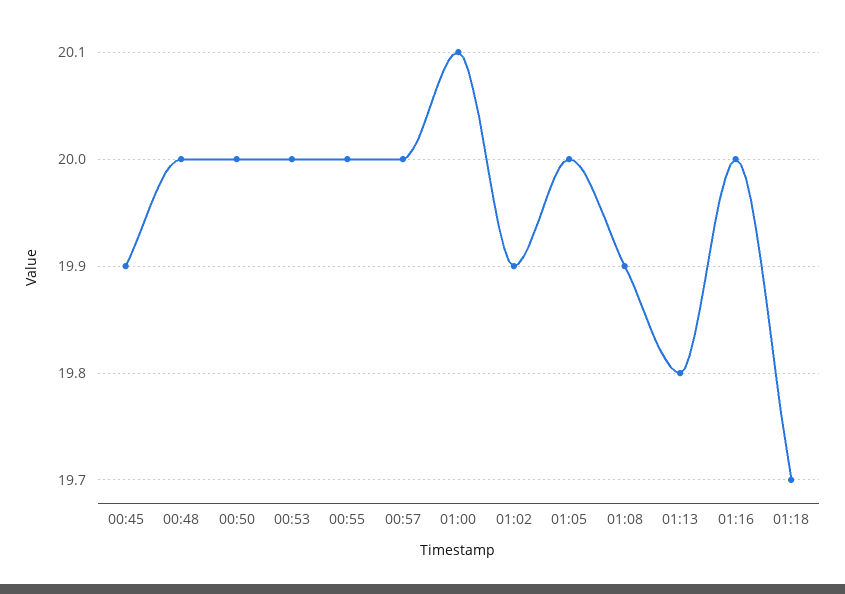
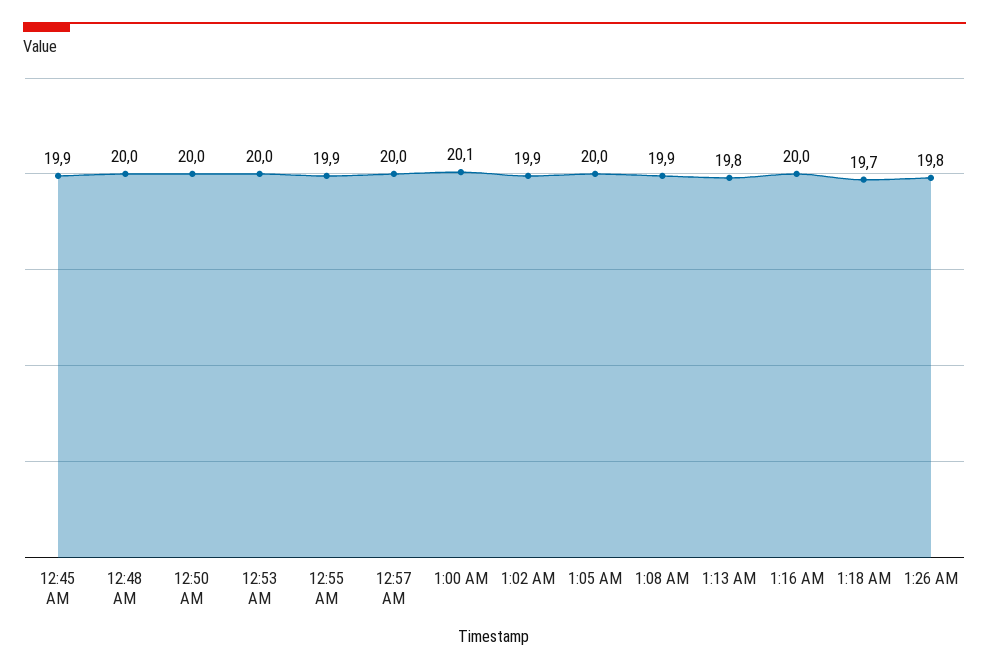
00:55: 20 -> 19.9
1:26 AM: none -> 19.8

